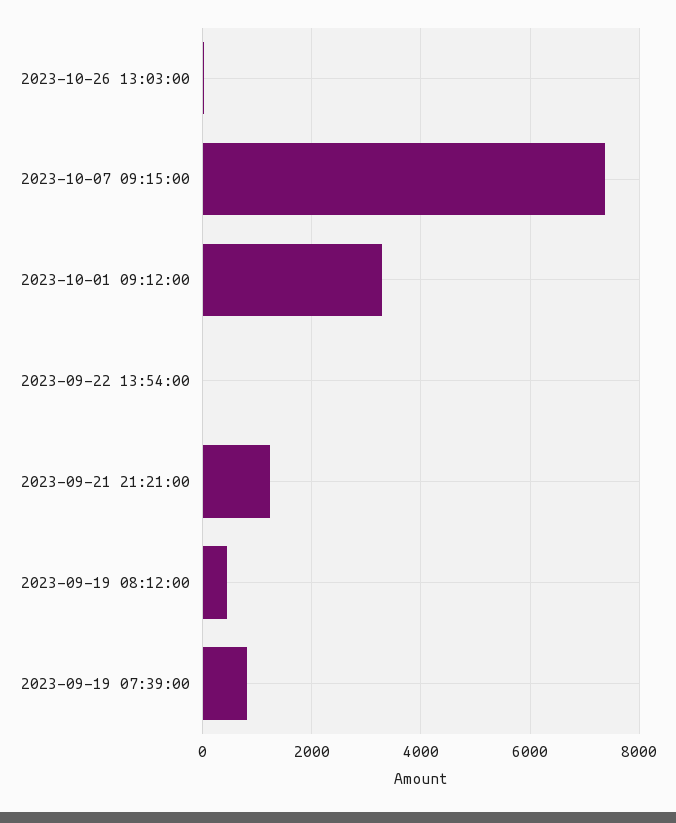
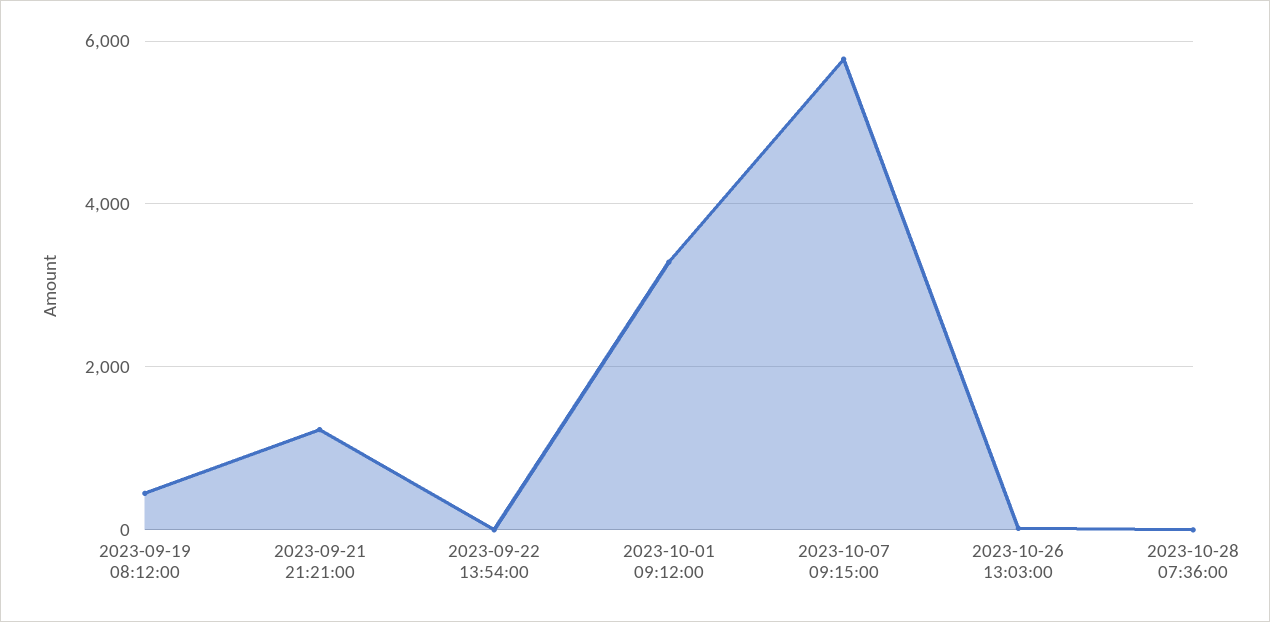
2023-10-07 09:15:00: 7400 -> 5800
2023-09-19 07:39:00: 800 -> none
2023-10-28 07:36:00: none -> 0

